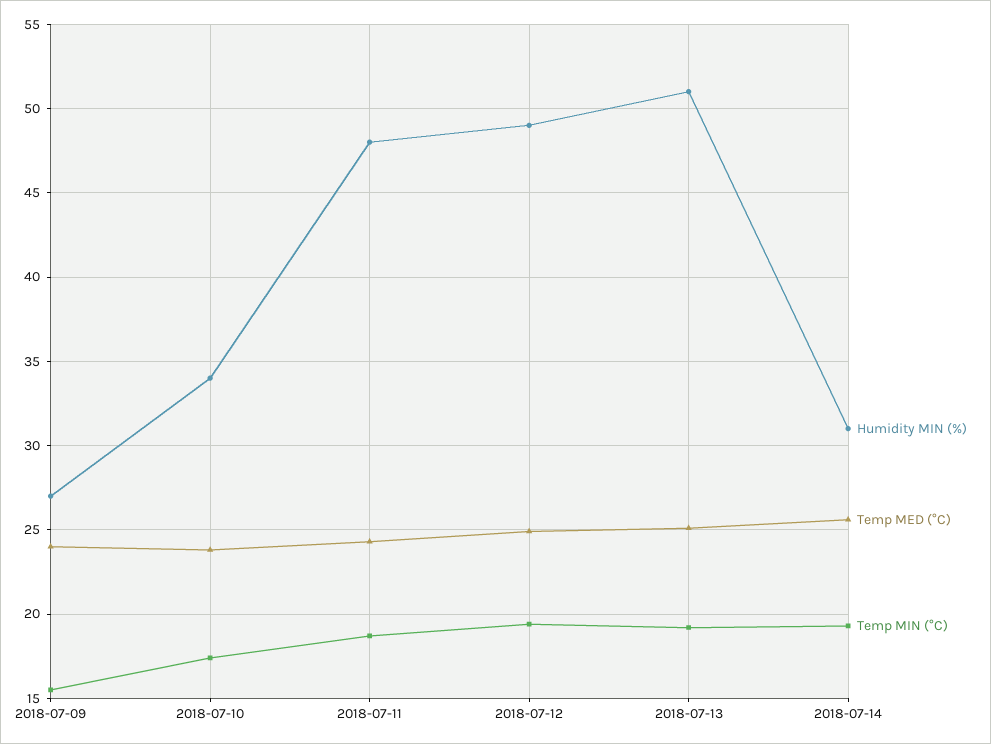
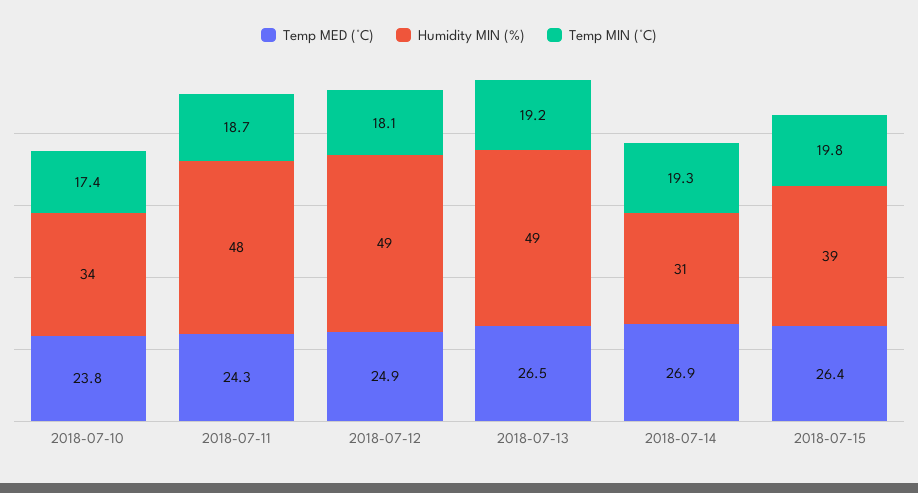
Humidity MIN (%), 2018-07-09: 27 -> none
Temp MED (°C), 2018-07-09: 24 -> none
Temp MIN (°C), 2018-07-09: 15.5 -> none
Temp MIN (°C), 2018-07-12: 19.5 -> 18.1
Humidity MIN (%), 2018-07-13: 51 -> 49
Temp MED (°C), 2018-07-13: 25 -> 26.5
Temp MED (°C), 2018-07-14: 25.5 -> 26.9
Temp MED (°C), 2018-07-15: none -> 26.4
Humidity MIN (%), 2018-07-15: none -> 39
Temp MIN (°C), 2018-07-15: none -> 19.8

